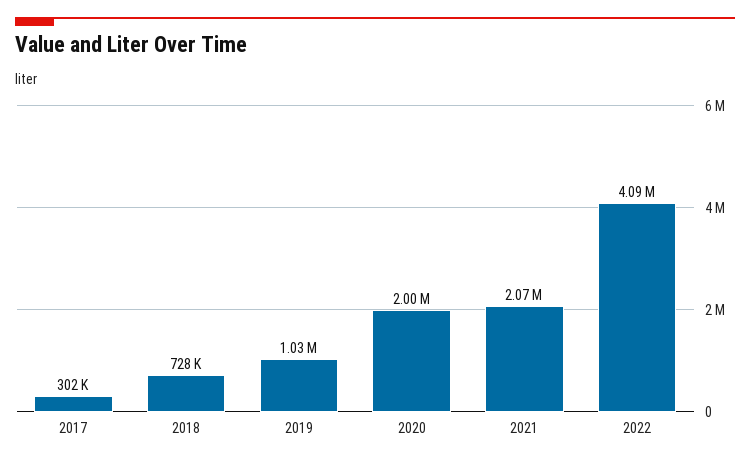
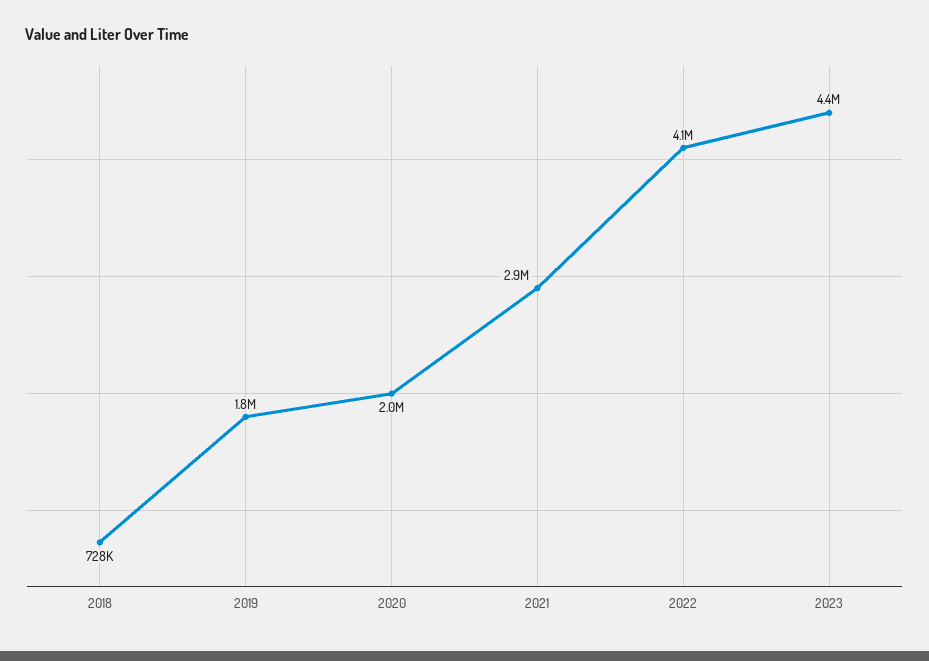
2017: 302000 -> none
2019: 1030000 -> 1800000
2021: 2070000 -> 2900000
2023: none -> 4400000

